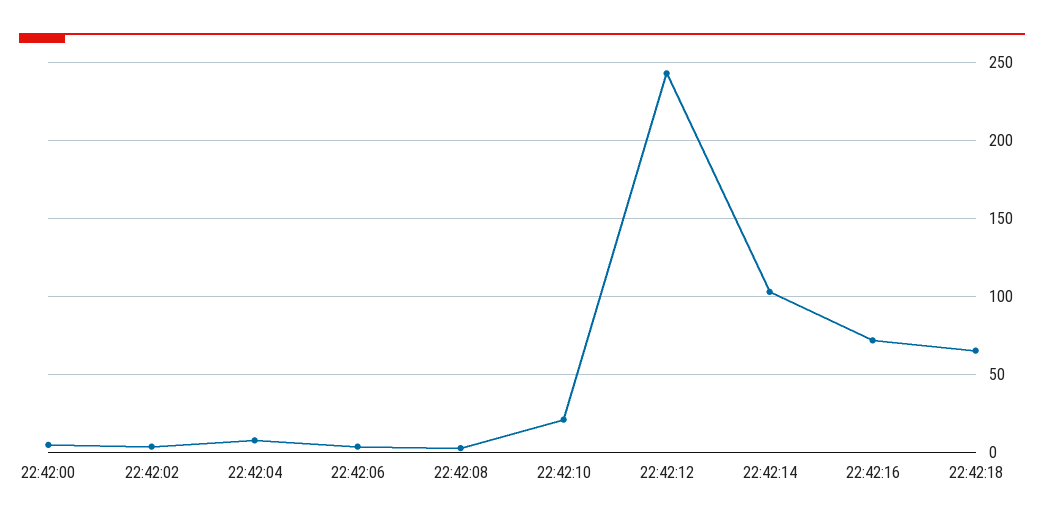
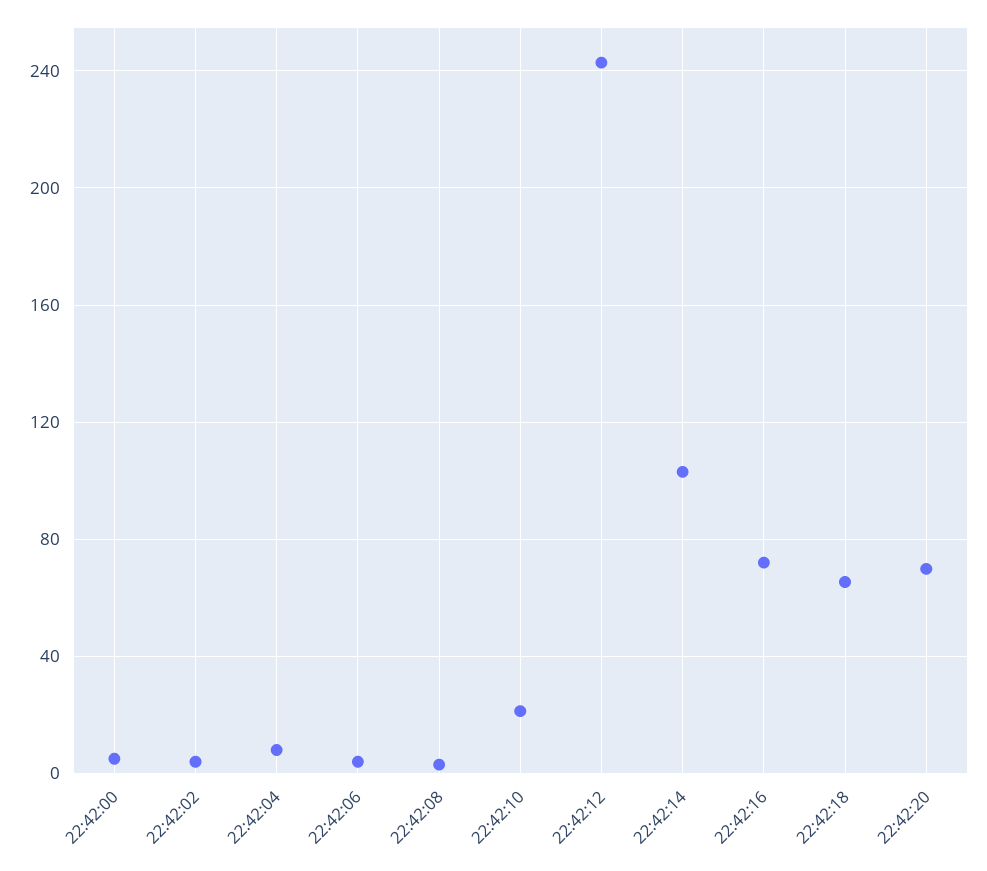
22:42:20: none -> 70

